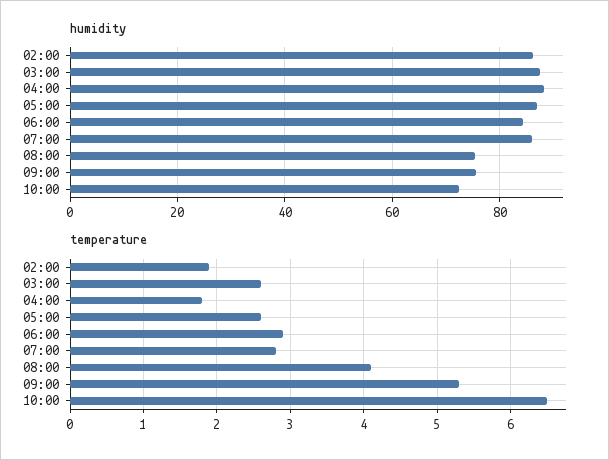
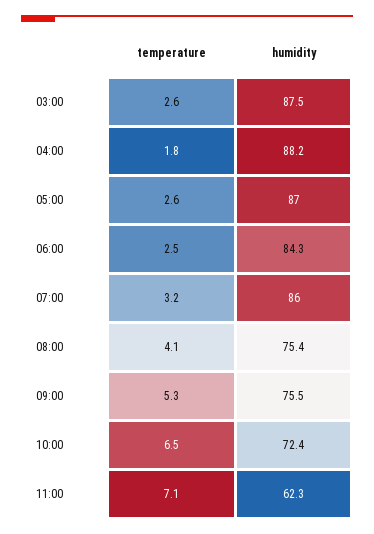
humidity, 02:00: 86 -> none
temperature, 02:00: 1.9 -> none
temperature, 06:00: 2.9 -> 2.5
temperature, 07:00: 2.8 -> 3.2
temperature, 11:00: none -> 7.1
humidity, 11:00: none -> 62.3

